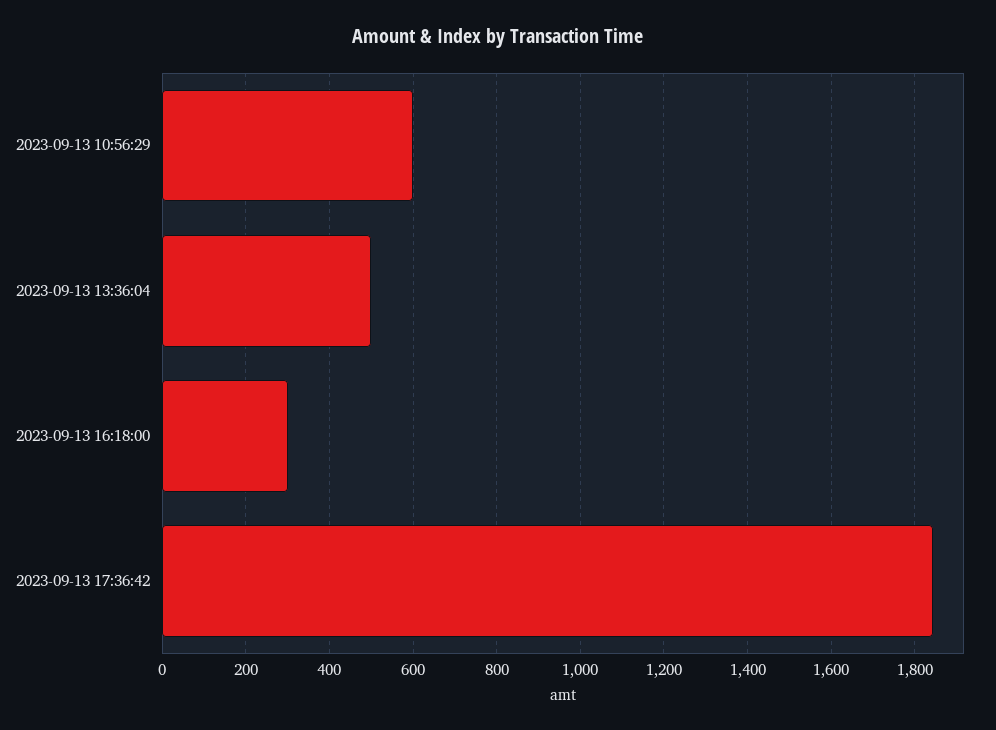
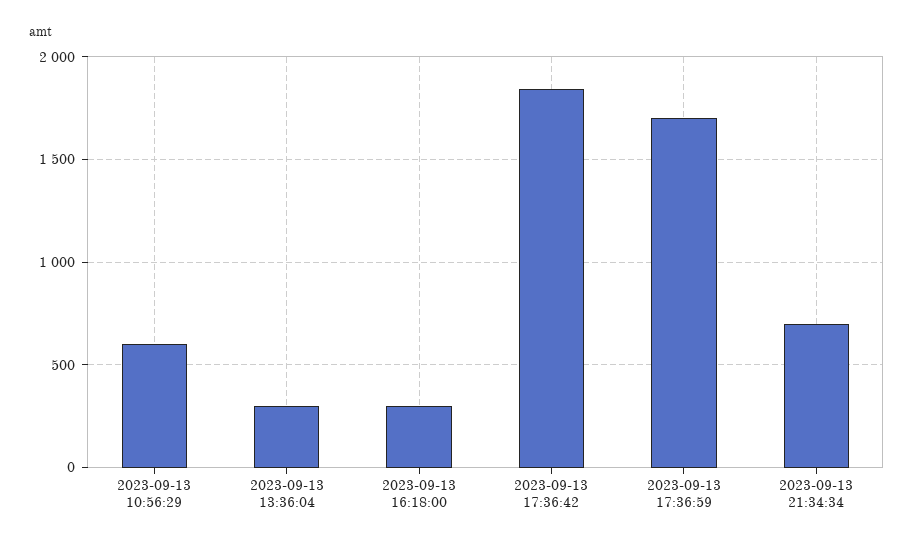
2023-09-13 13:36:04: 500 -> 300
2023-09-13 17:36:59: none -> 1700
2023-09-13 21:34:34: none -> 700

